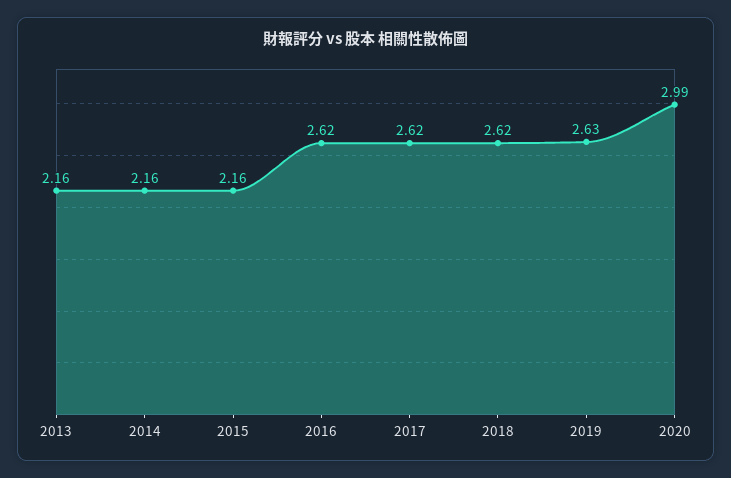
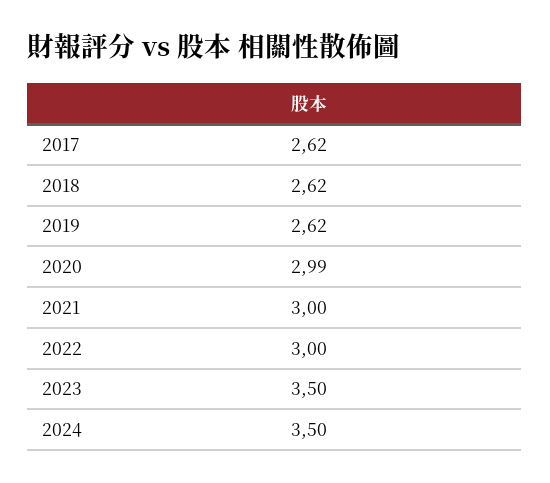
2013: 2.16 -> none
2014: 2.16 -> none
2015: 2.16 -> none
2016: 2.62 -> none
2019: 2.63 -> 2.62
2021: none -> 3
2022: none -> 3
2023: none -> 3.5
2024: none -> 3.5

